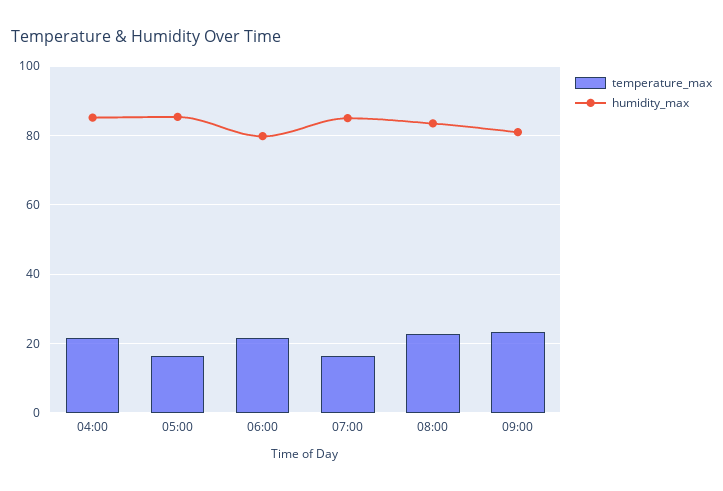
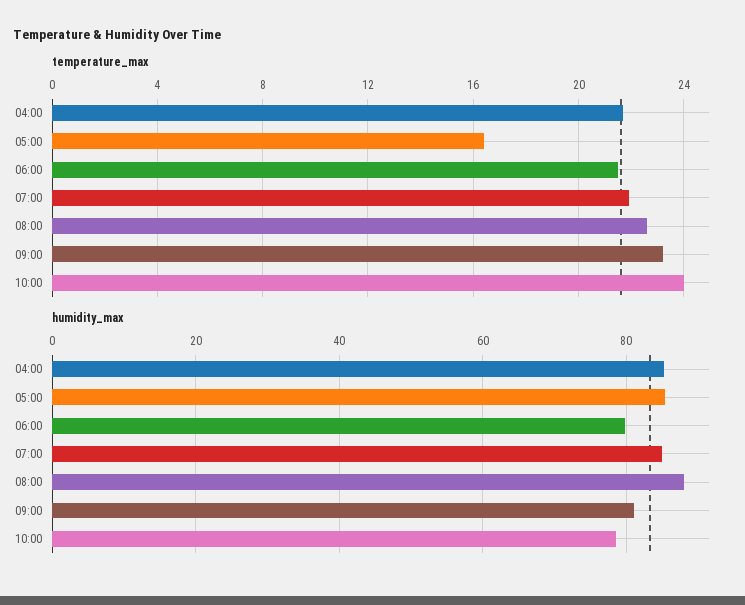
temperature_max, 07:00: 16 -> 22
humidity_max, 08:00: 84 -> 88
temperature_max, 10:00: none -> 24
humidity_max, 10:00: none -> 78

